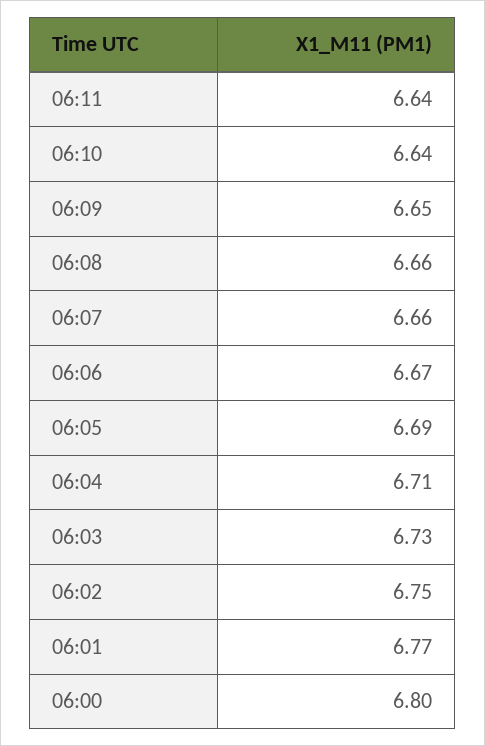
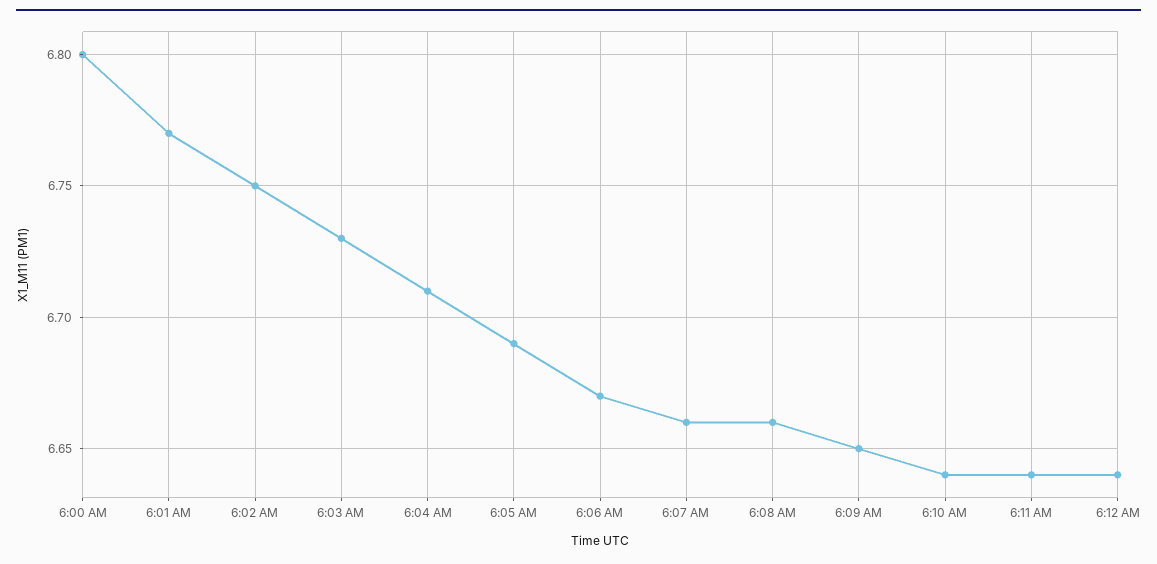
6:12 AM: none -> 6.64

